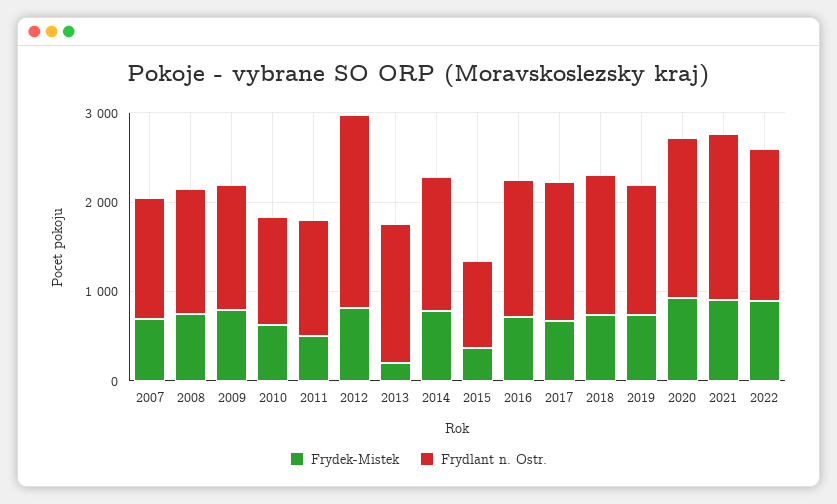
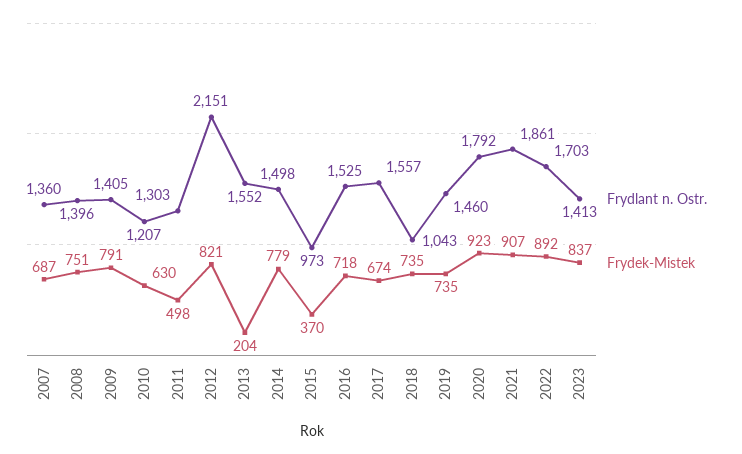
Frydlant n. Ostr., 2018: 1600 -> 1043
Frydlant n. Ostr., 2023: none -> 1413
Frydek-Mistek, 2023: none -> 837

